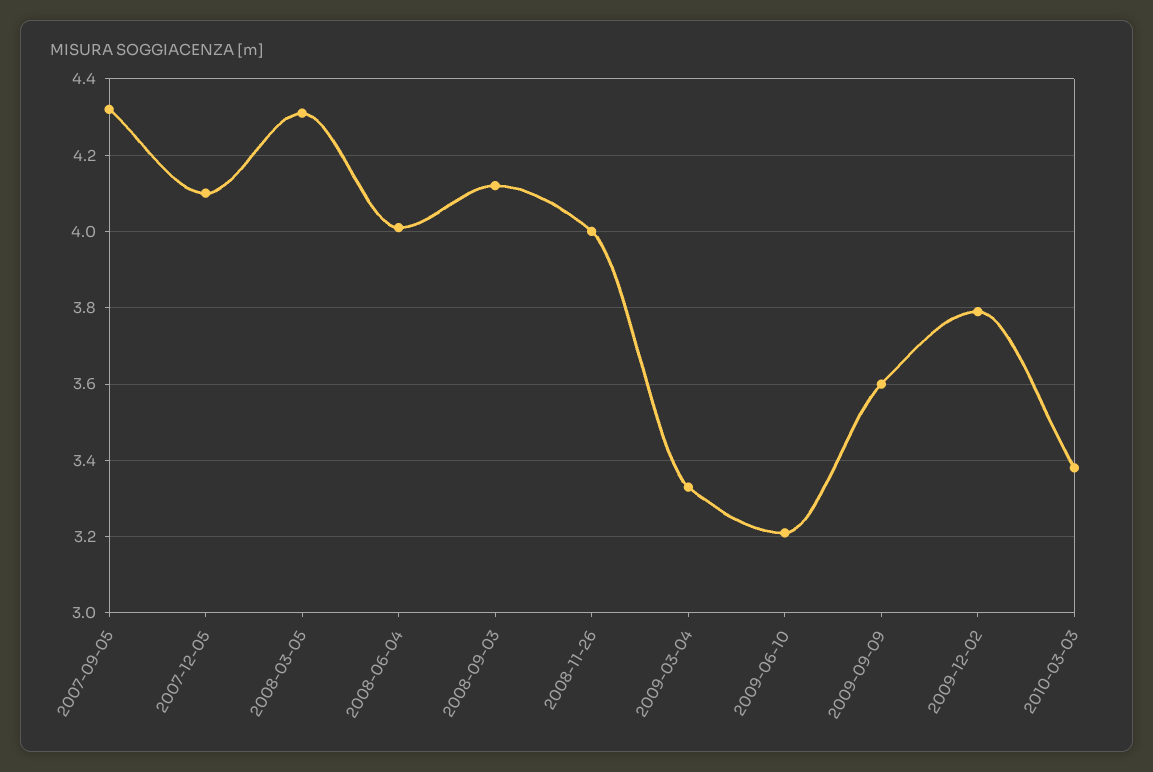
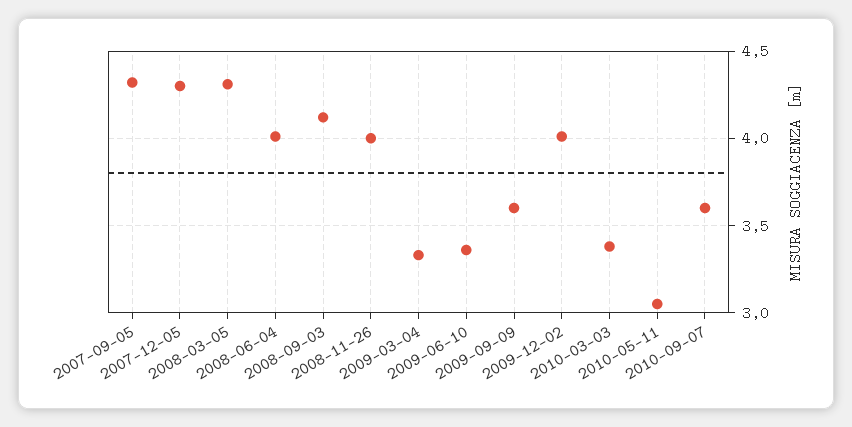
2007-12-05: 4.1 -> 4.3
2009-06-10: 3.2 -> 3.35
2009-12-02: 3.8 -> 4
2010-05-11: none -> 3.05
2010-09-07: none -> 3.6

